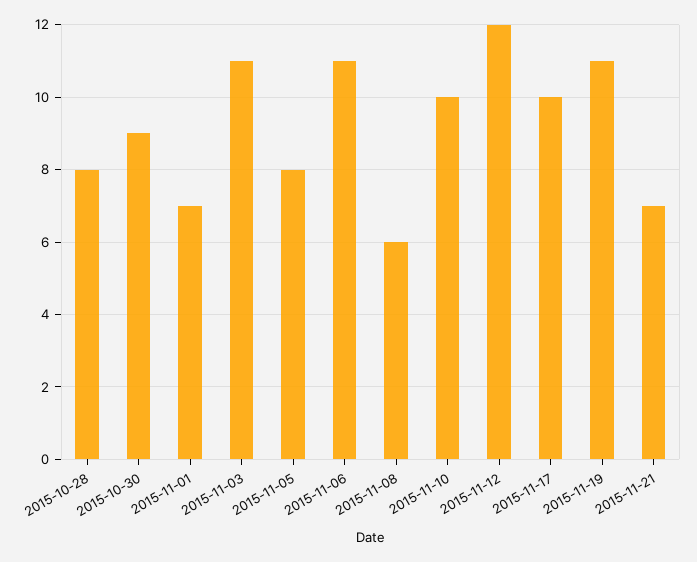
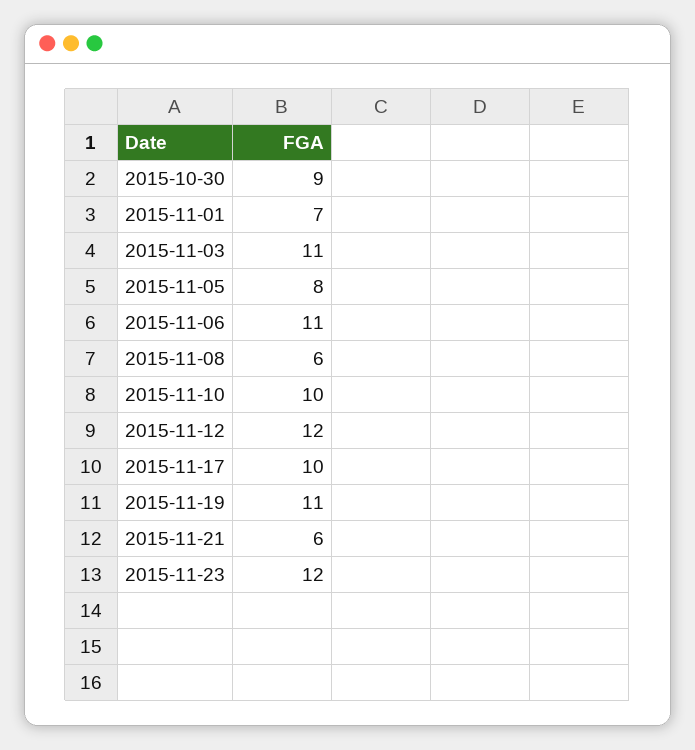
2015-10-28: 8 -> none
2015-11-21: 7 -> 6
2015-11-23: none -> 12

